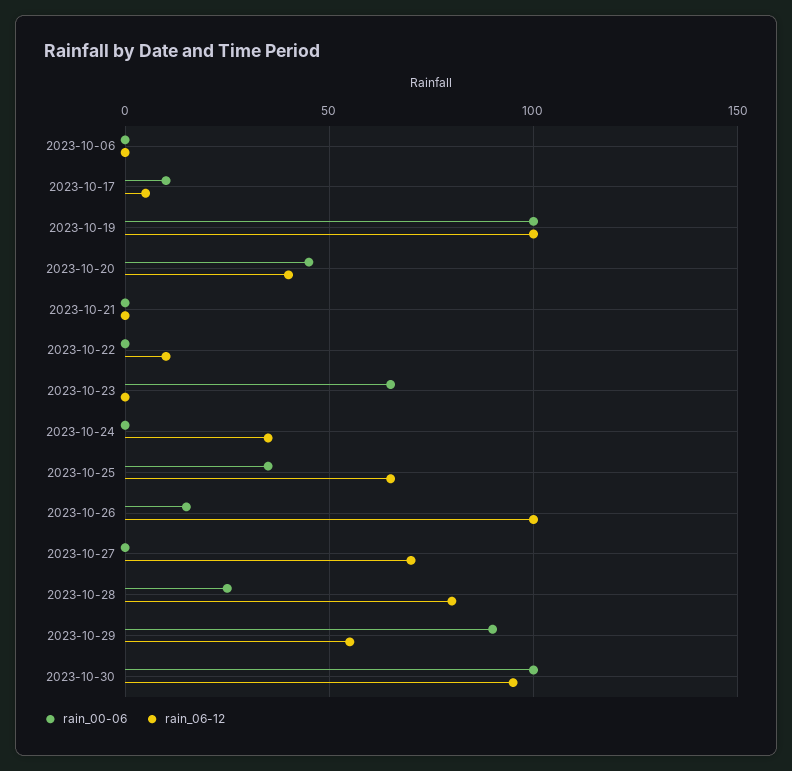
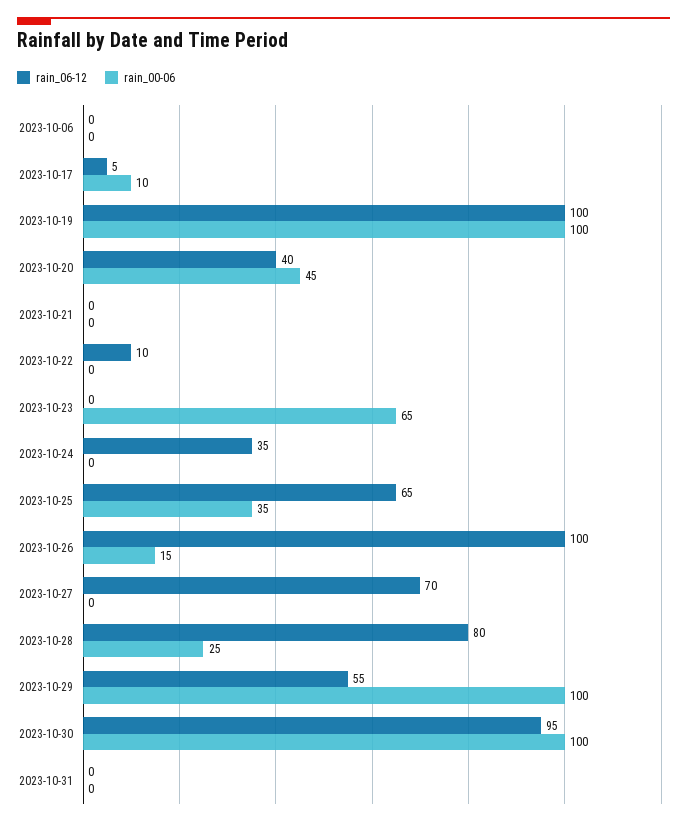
rain_00-06, 2023-10-29: 90 -> 100
rain_06-12, 2023-10-31: none -> 0
rain_00-06, 2023-10-31: none -> 0

